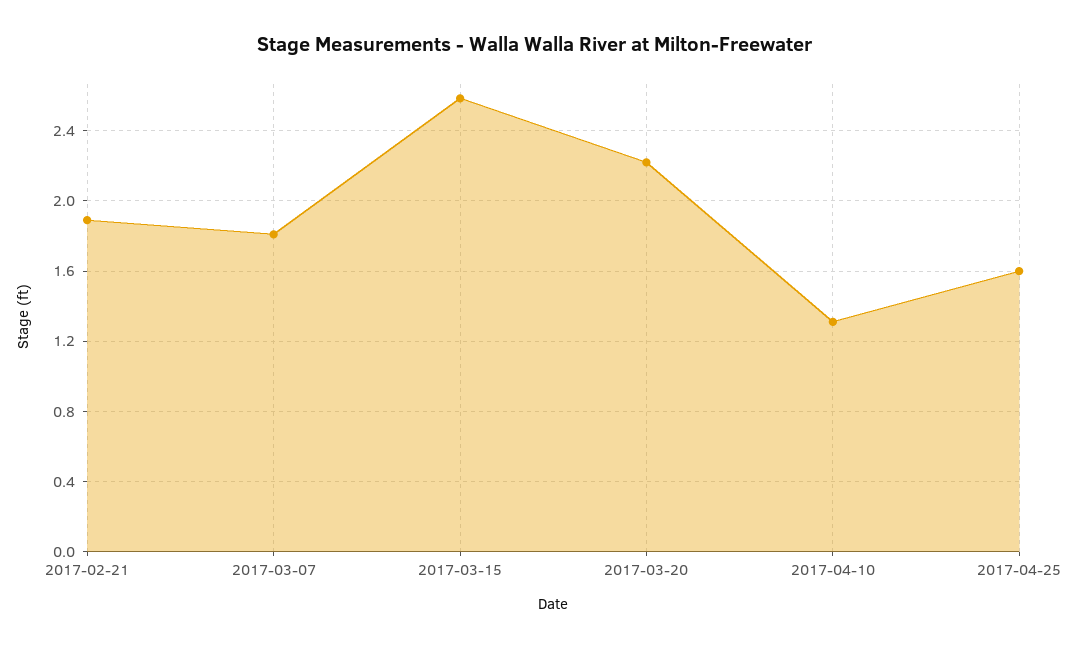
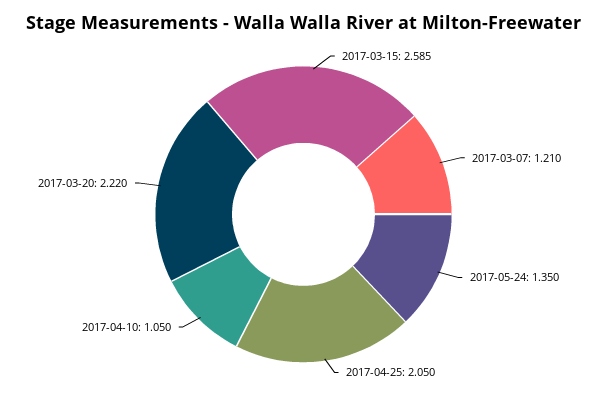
2017-02-21: 1.9 -> none
2017-03-07: 1.8 -> 1.21
2017-04-10: 1.3 -> 1.05
2017-04-25: 1.6 -> 2.05
2017-05-24: none -> 1.35

